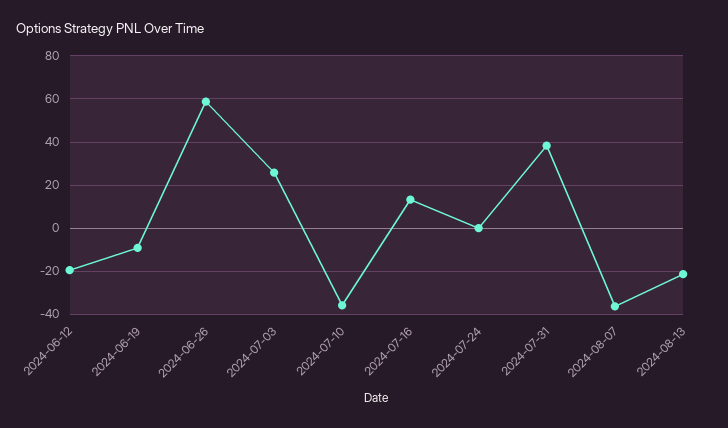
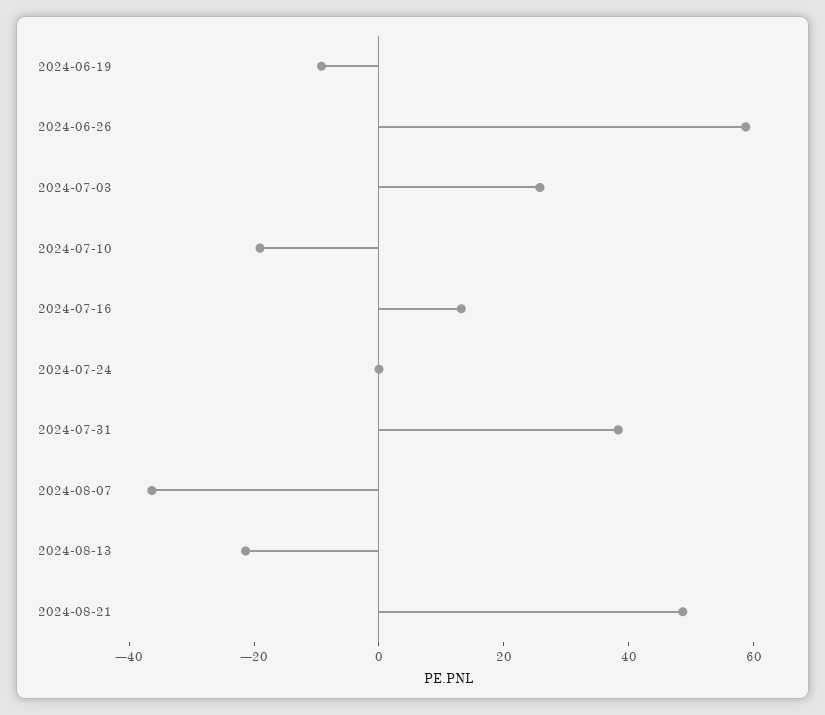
2024-06-12: -20 -> none
2024-07-10: -35 -> -20
2024-08-21: none -> 50

